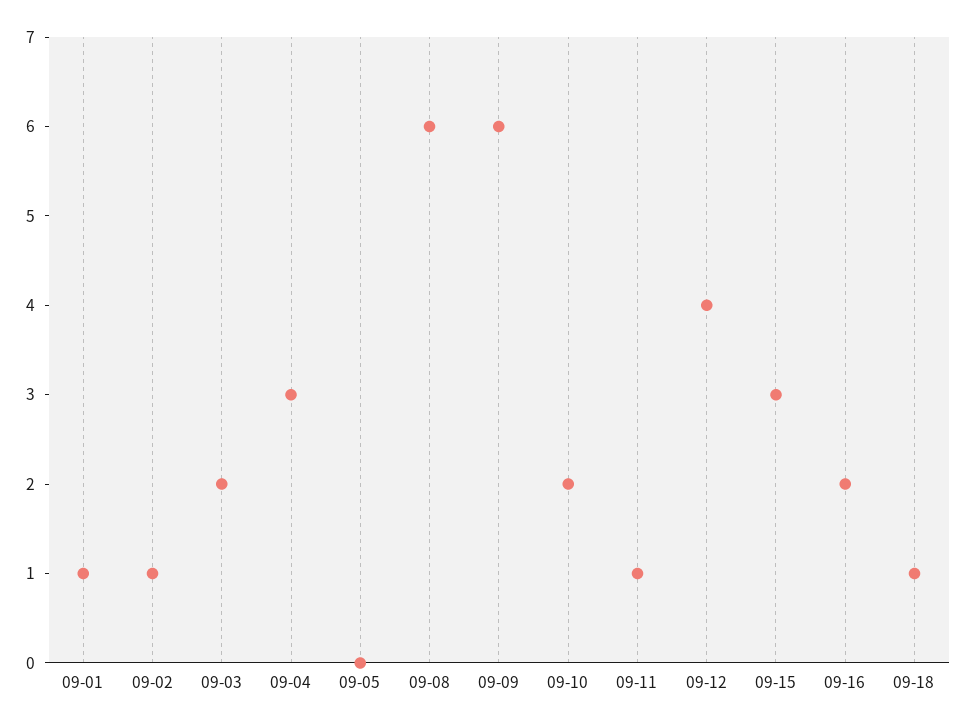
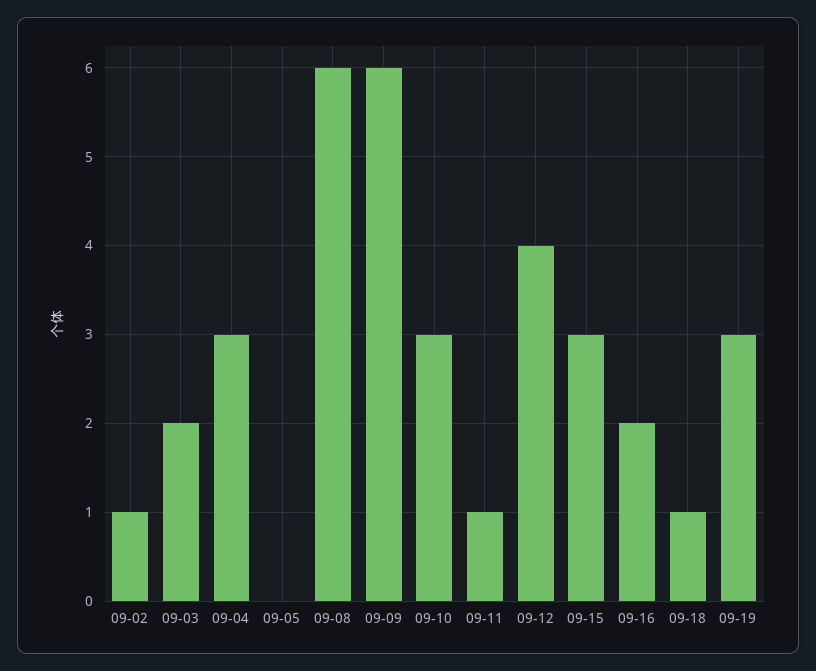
09-01: 1 -> none
09-10: 2 -> 3
09-19: none -> 3

